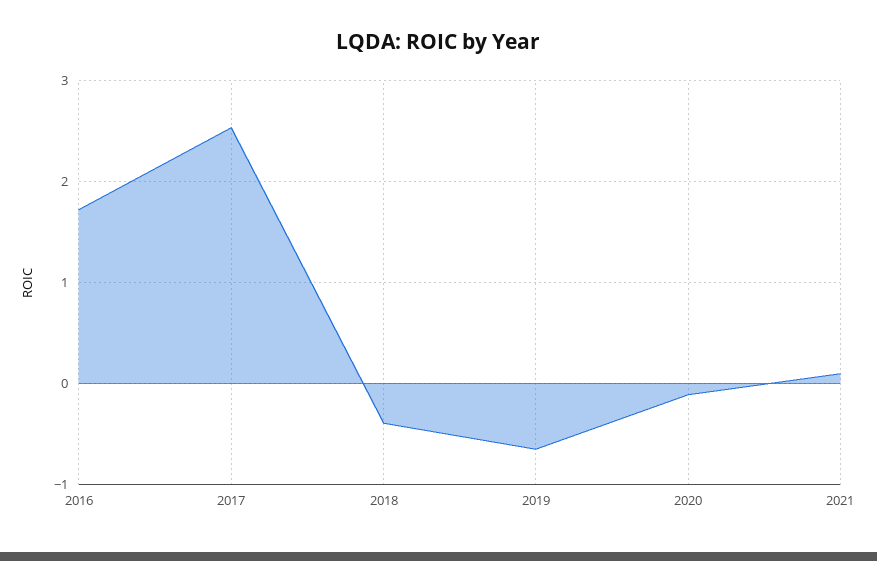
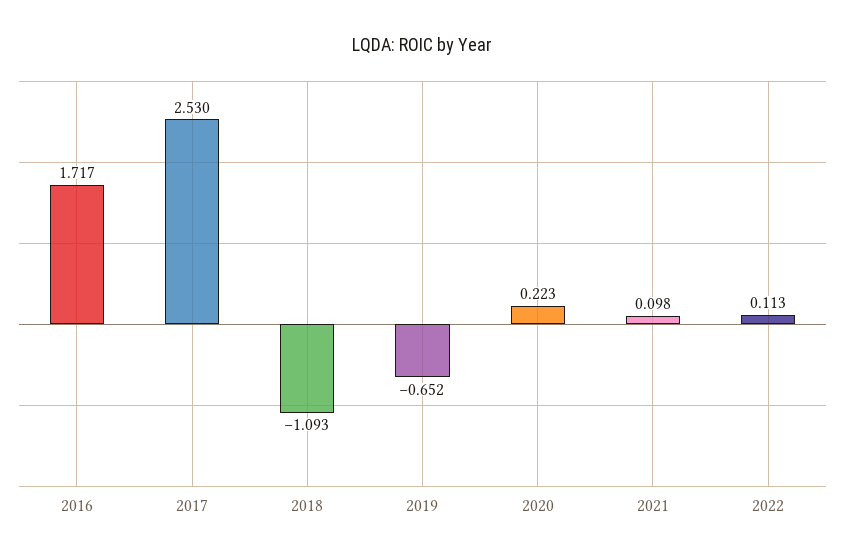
2018: -0.4 -> -1.093
2020: -0.1 -> 0.223
2022: none -> 0.113

